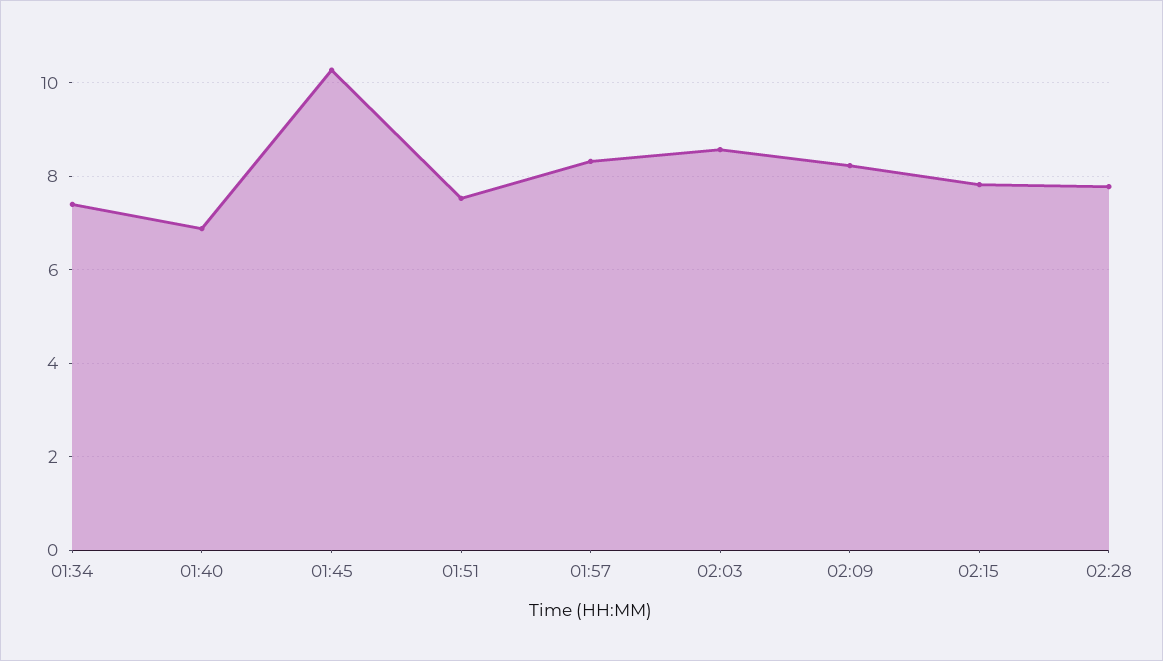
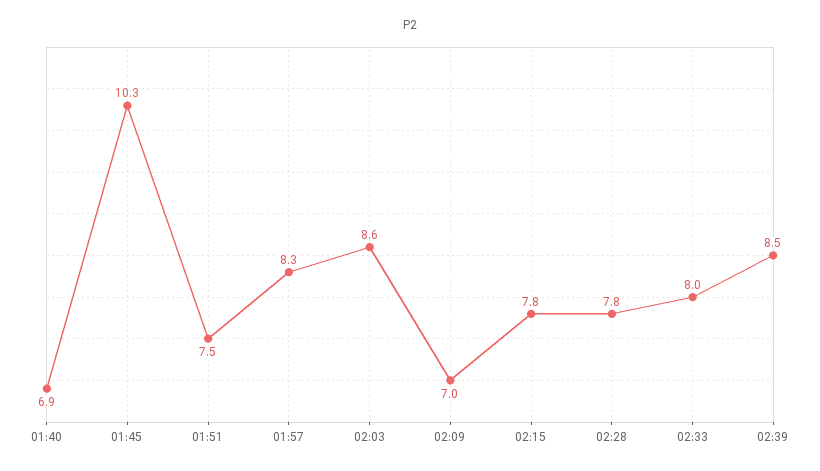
01:34: 7.4 -> none
02:09: 8.2 -> 7
02:33: none -> 8
02:39: none -> 8.5

